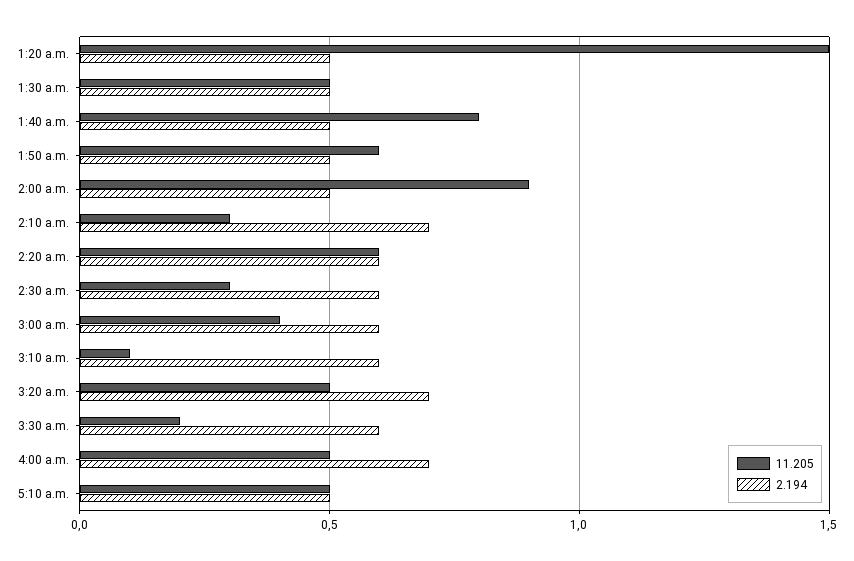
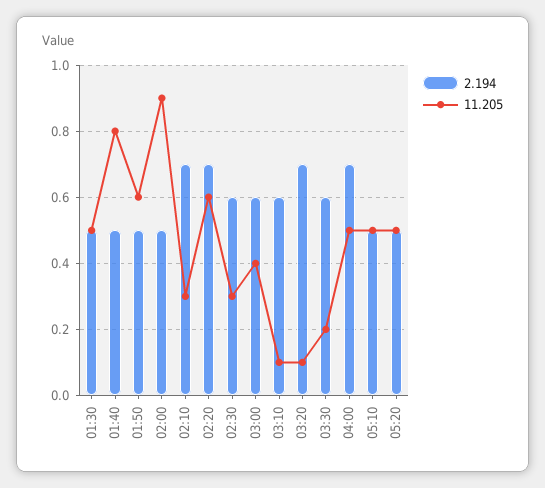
11.205, 1:20 a.m.: 1.5 -> none
2.194, 1:20 a.m.: 0.5 -> none
2.194, 2:20 a.m.: 0.6 -> 0.7
11.205, 3:20 a.m.: 0.5 -> 0.1
2.194, 05:20: none -> 0.5
11.205, 05:20: none -> 0.5

